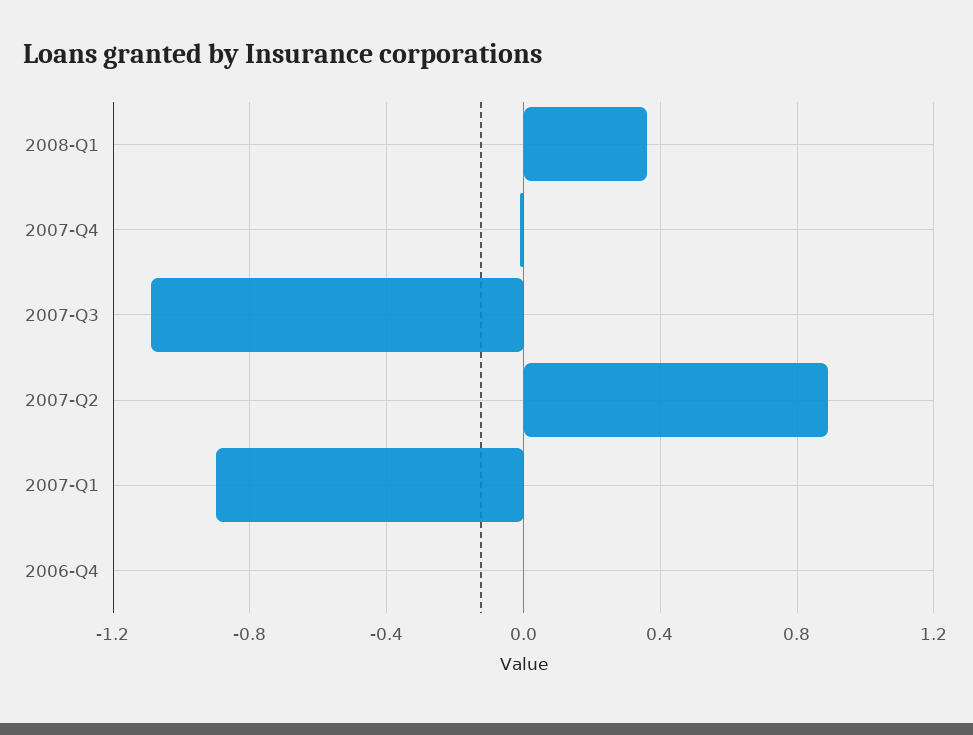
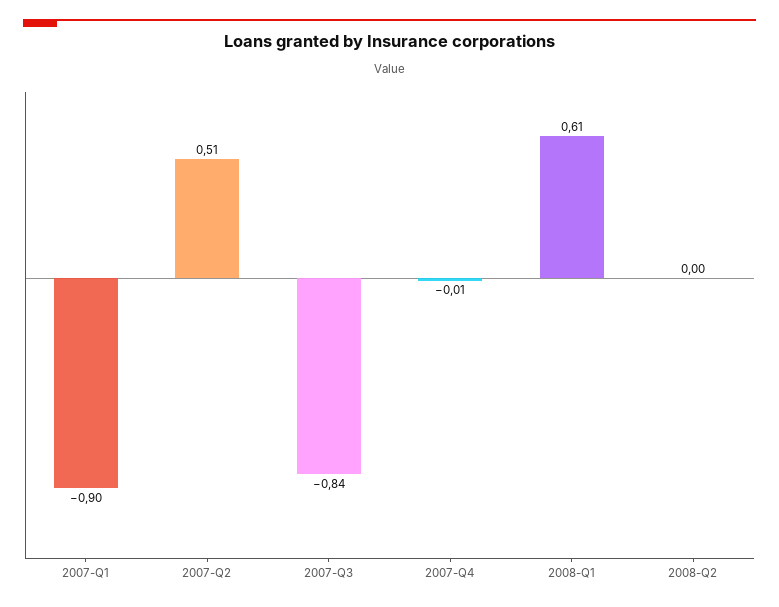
2008-Q1: 0.35 -> 0.61
2007-Q3: -1.1 -> -0.84
2007-Q2: 0.9 -> 0.51
2006-Q4: 0 -> none
2008-Q2: none -> 0

